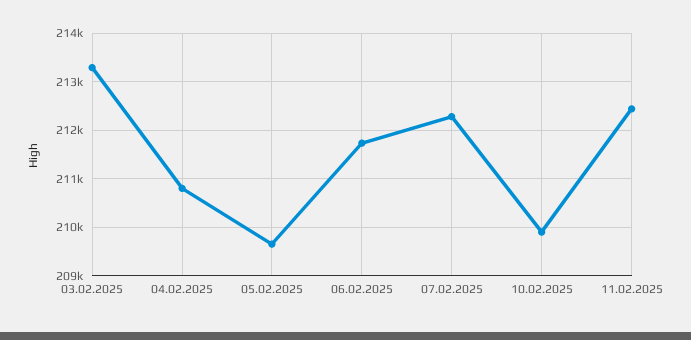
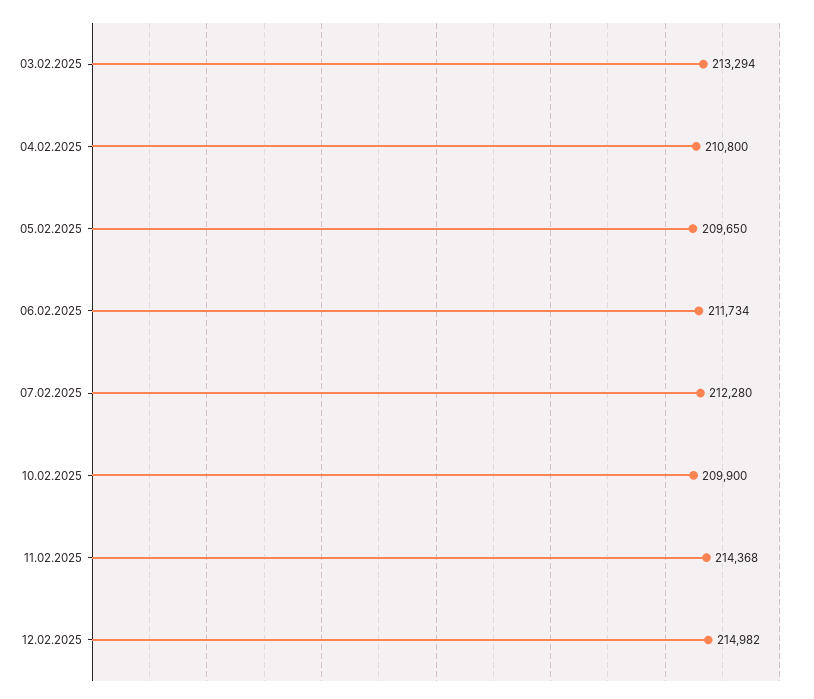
11.02.2025: 212400 -> 214368
12.02.2025: none -> 214982

